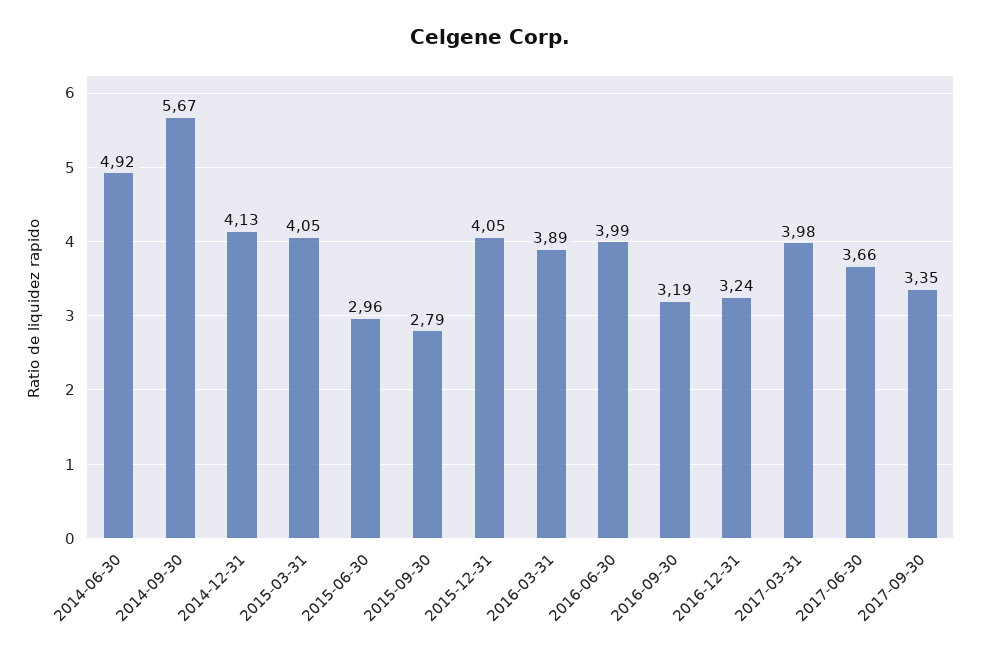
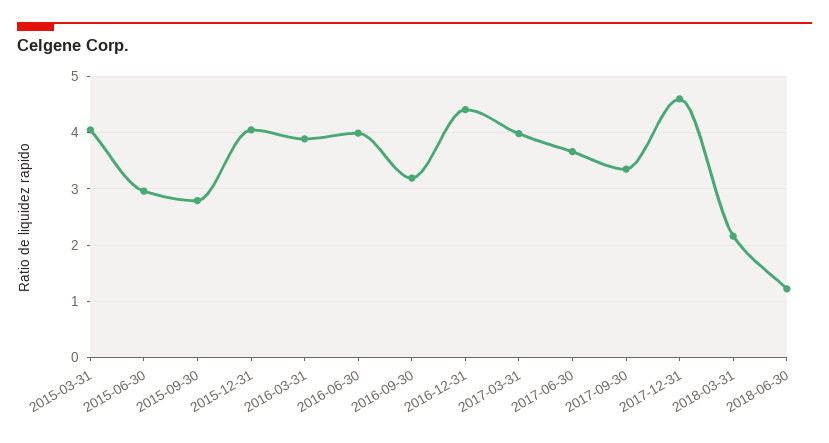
2014-06-30: 4.92 -> none
2014-09-30: 5.67 -> none
2014-12-31: 4.13 -> none
2016-12-31: 3.24 -> 4.4
2017-12-31: none -> 4.6
2018-03-31: none -> 2.2
2018-06-30: none -> 1.2

